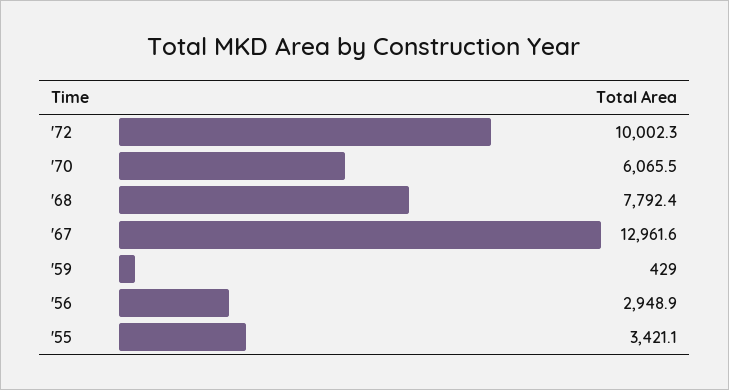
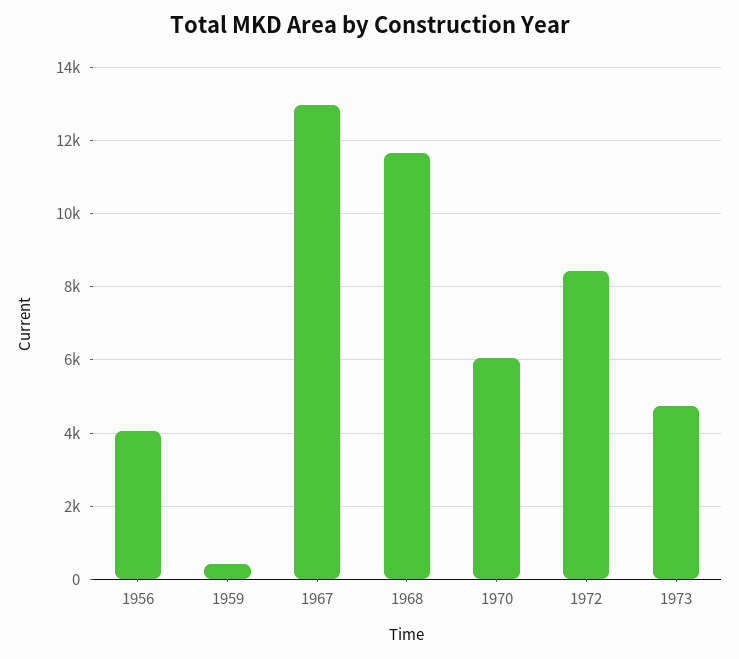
'72: 10002.3 -> 8400
'68: 7792.4 -> 11600
'56: 2948.9 -> 4000
'55: 3421.1 -> none
1973: none -> 4800

